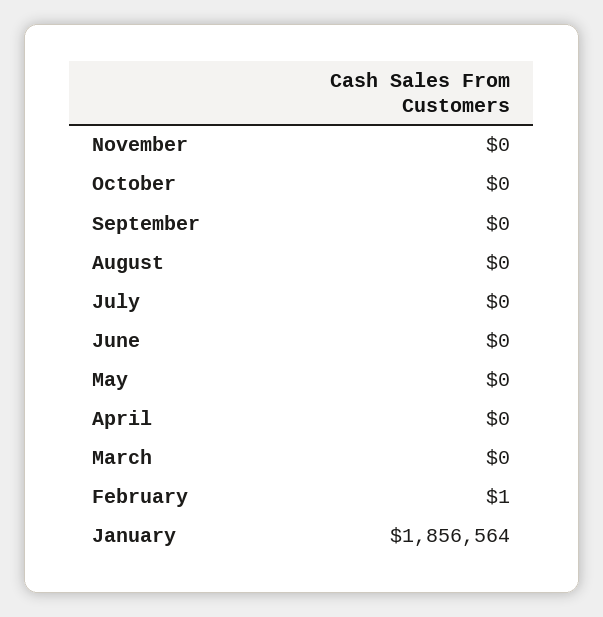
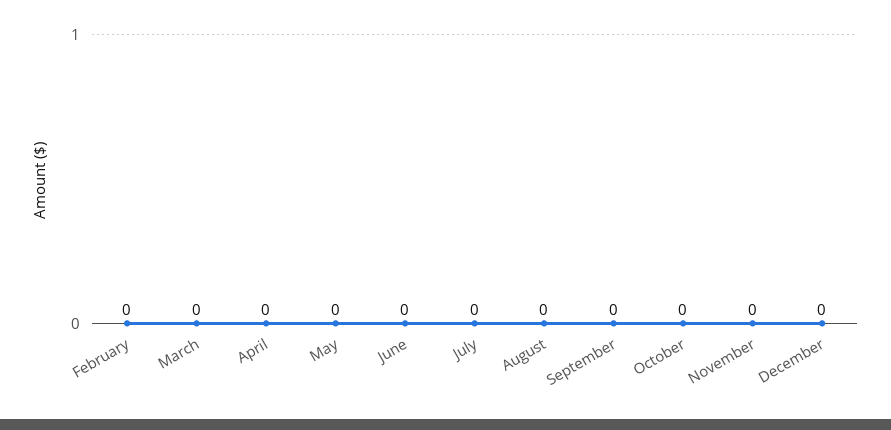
February: 1 -> 0
January: 1856564 -> none
December: none -> 0

